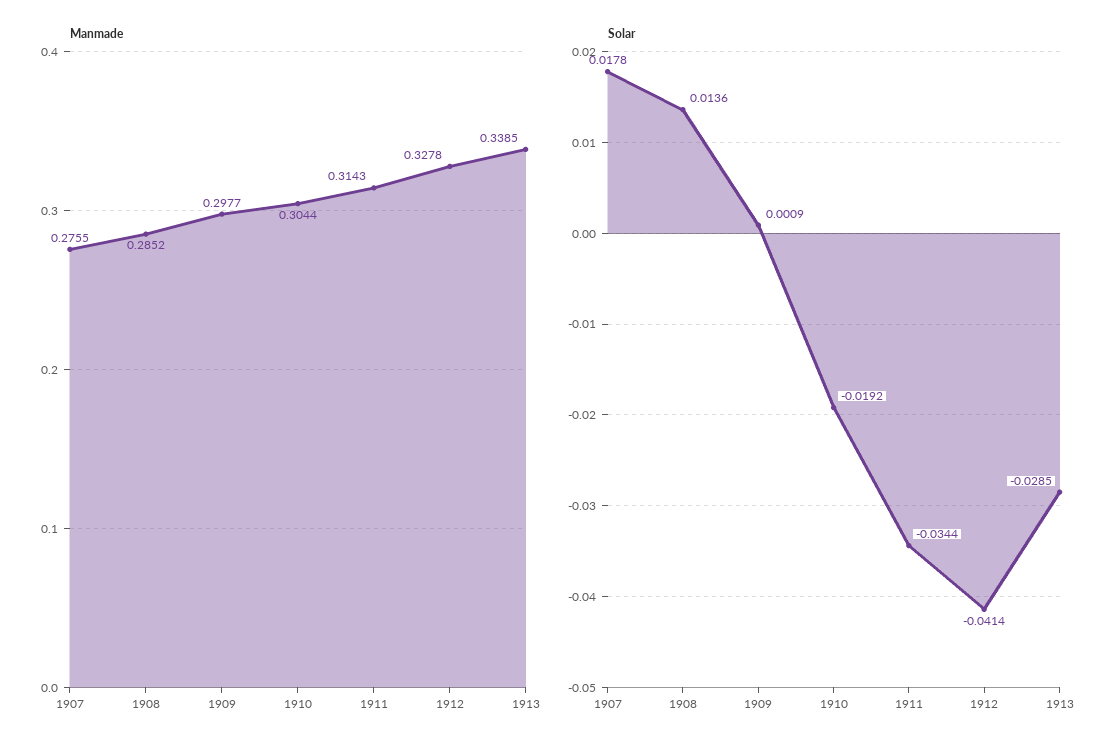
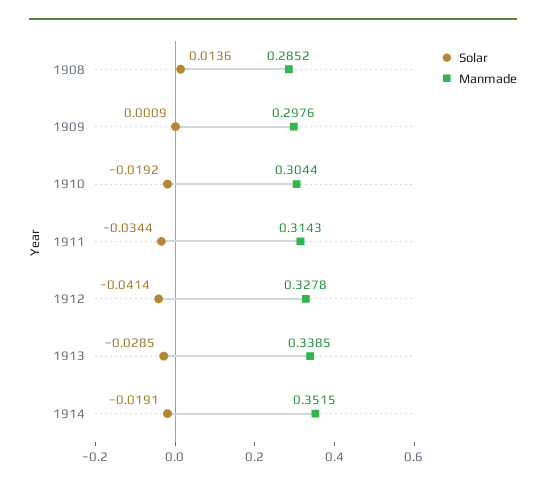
Manmade, 1907: 0.2755 -> none
Manmade, 1909: 0.2977 -> 0.2976
Solar, 1907: 0.0178 -> none
Solar, 1914: none -> -0.0191
Manmade, 1914: none -> 0.3515

